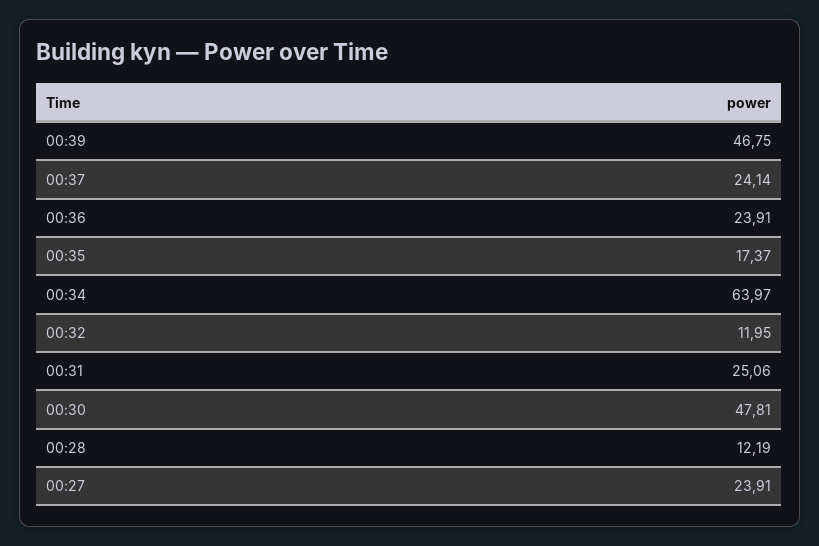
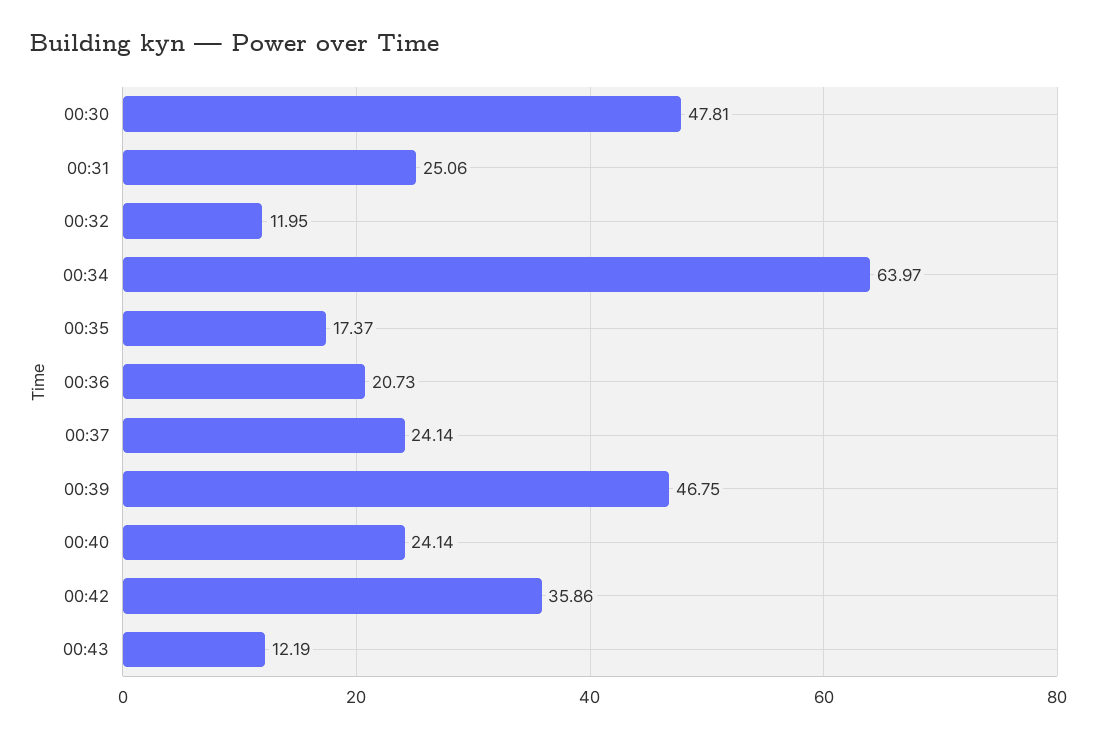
00:36: 23.91 -> 20.73
00:28: 12.19 -> none
00:27: 23.91 -> none
00:40: none -> 24.14
00:42: none -> 35.86
00:43: none -> 12.19

